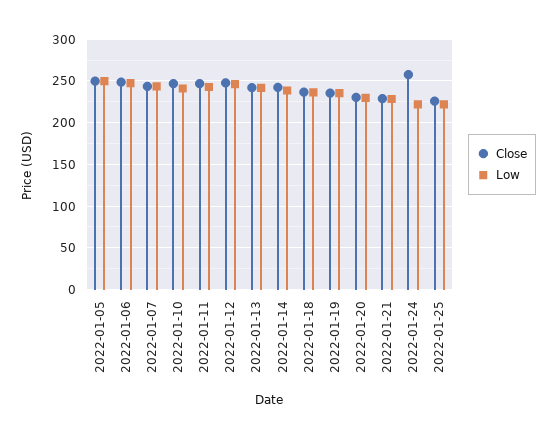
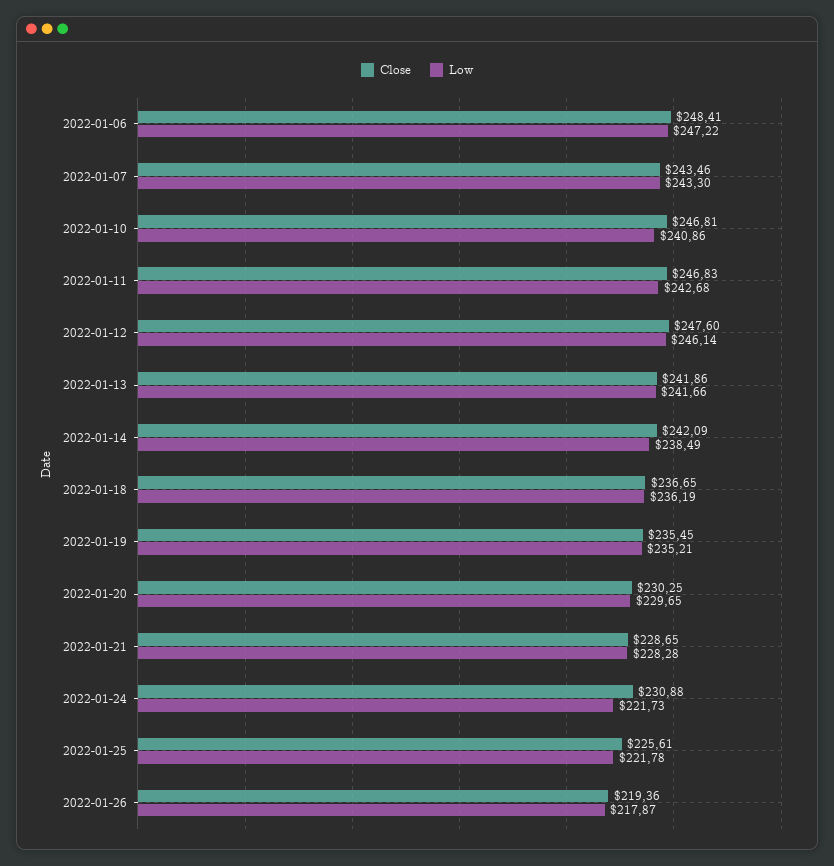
Close, 2022-01-05: 250 -> none
Low, 2022-01-05: 250 -> none
Close, 2022-01-24: 260 -> 230.88
Close, 2022-01-26: none -> 219.36
Low, 2022-01-26: none -> 217.87

